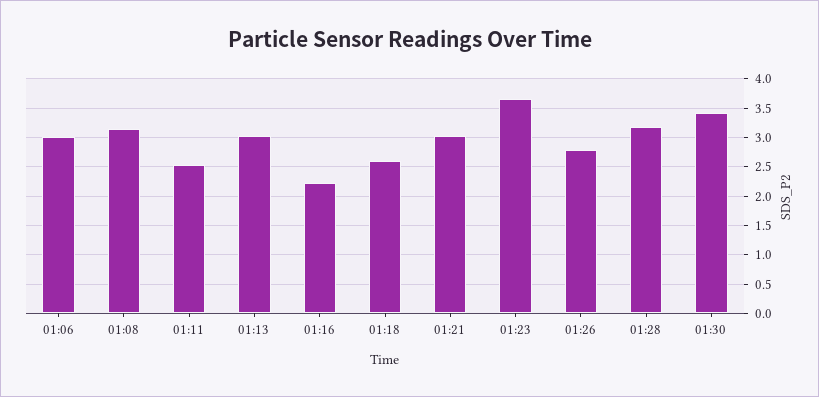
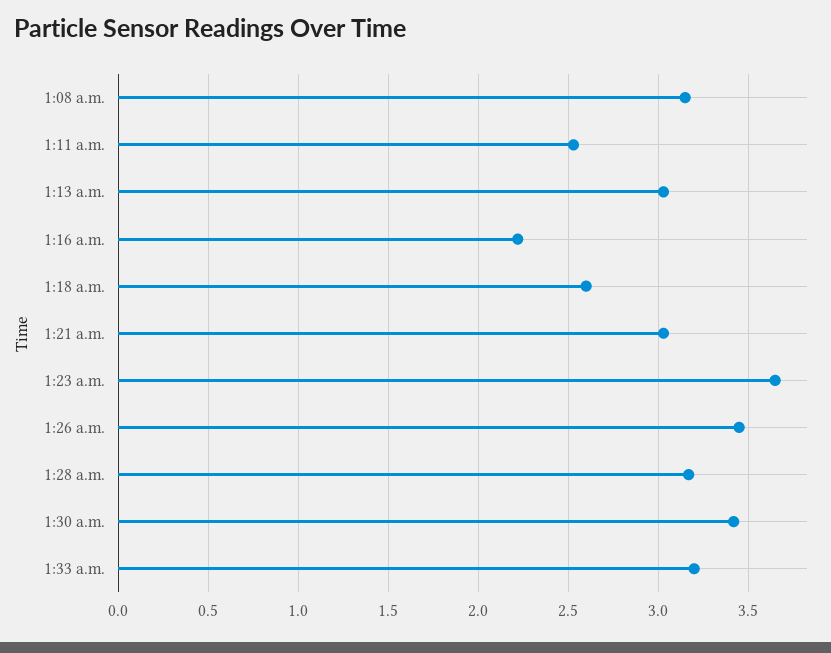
01:06: 3 -> none
01:26: 2.75 -> 3.45
1:33 a.m.: none -> 3.2

